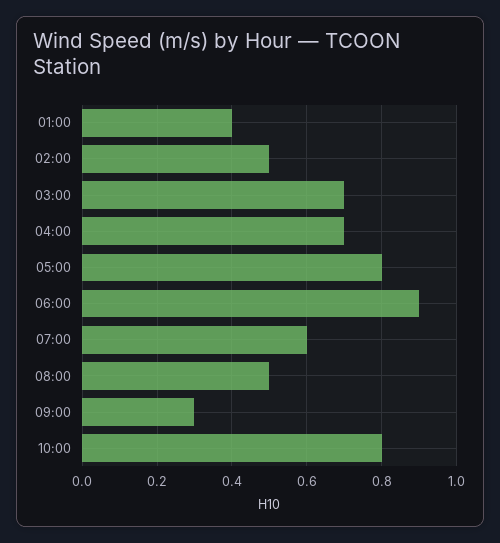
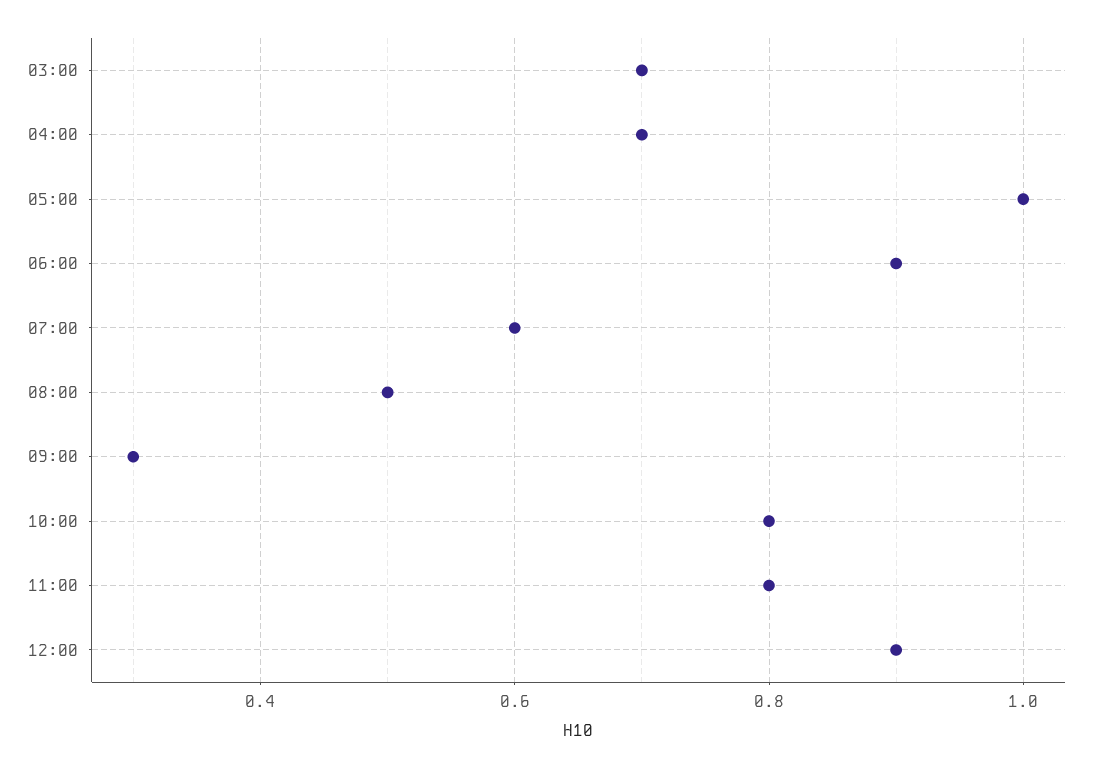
01:00: 0.4 -> none
02:00: 0.5 -> none
05:00: 0.8 -> 1
11:00: none -> 0.8
12:00: none -> 0.9

